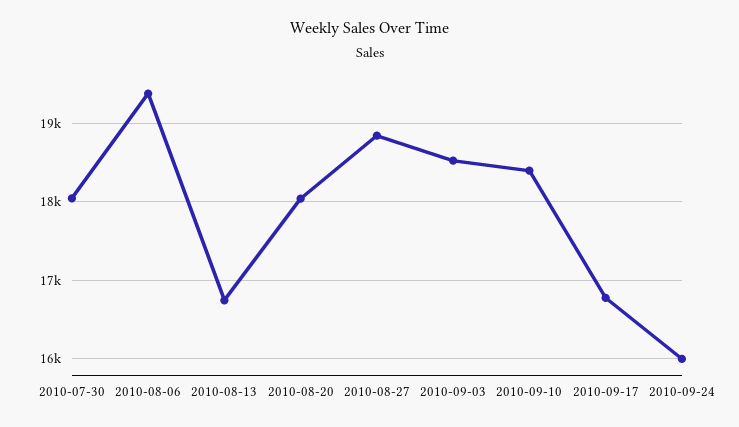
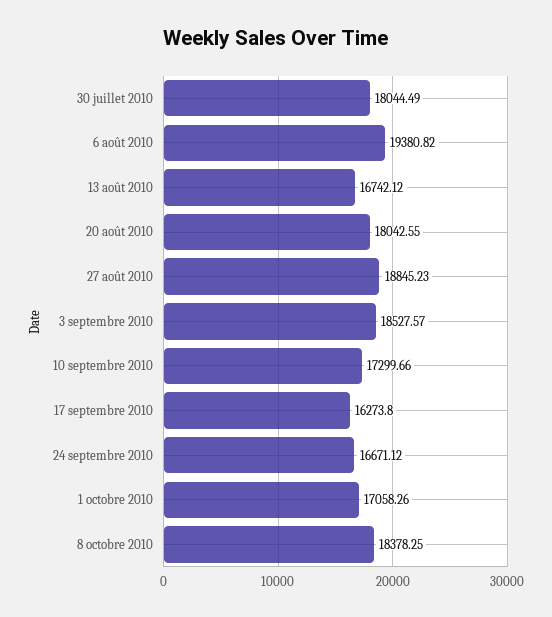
2010-09-10: 18400 -> 17299.66
2010-09-17: 16800 -> 16273.8
2010-09-24: 16000 -> 16671.12
1 octobre 2010: none -> 17058.26
8 octobre 2010: none -> 18378.25

